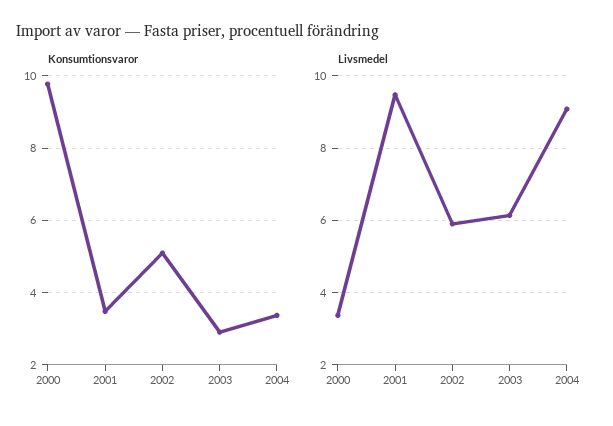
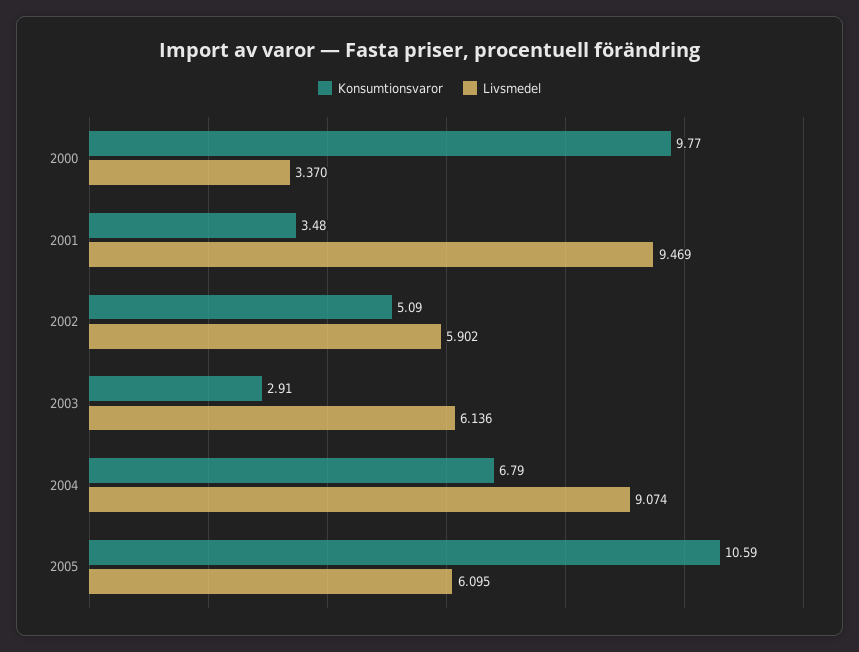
Konsumtionsvaror, 2004: 3.4 -> 6.79
Konsumtionsvaror, 2005: none -> 10.59
Livsmedel, 2005: none -> 6.095

